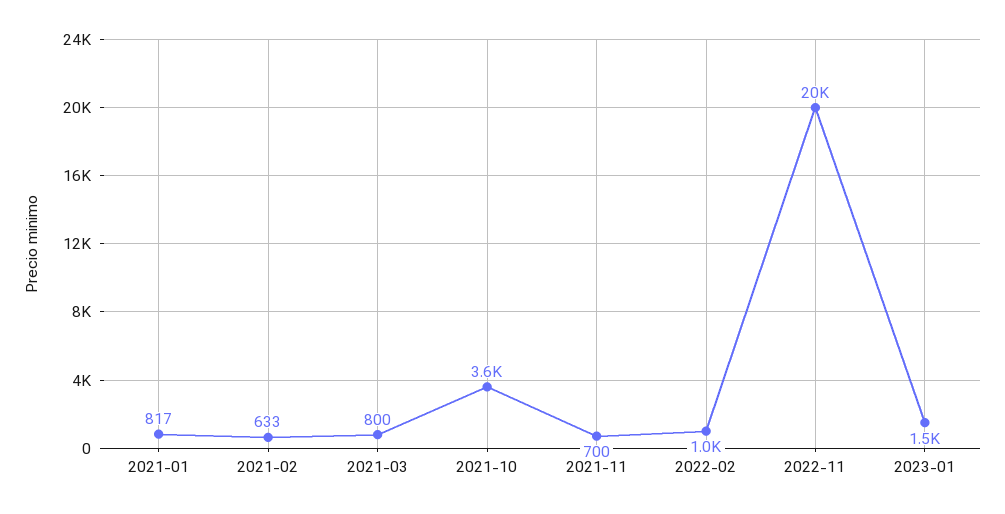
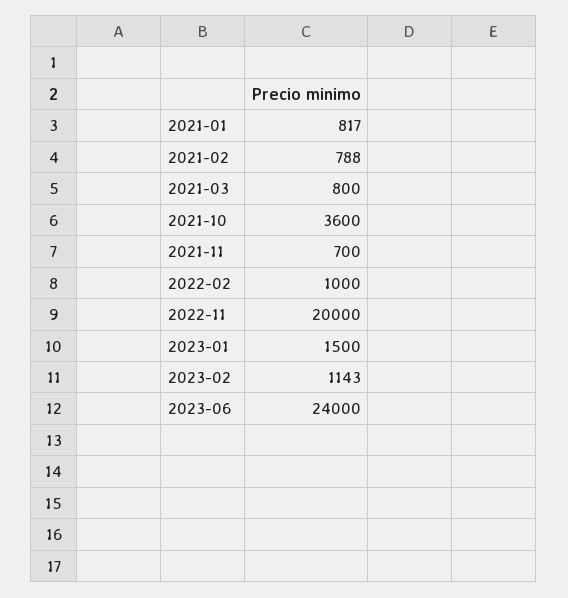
2021-02: 633 -> 788
2023-02: none -> 1143
2023-06: none -> 24000

